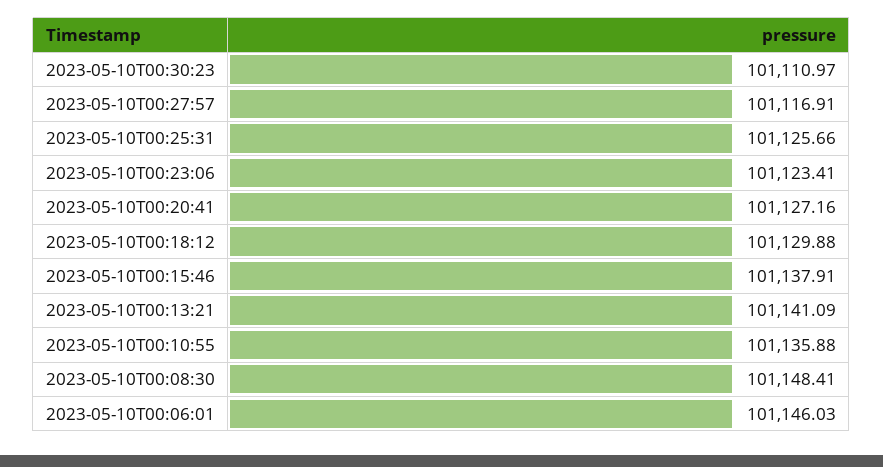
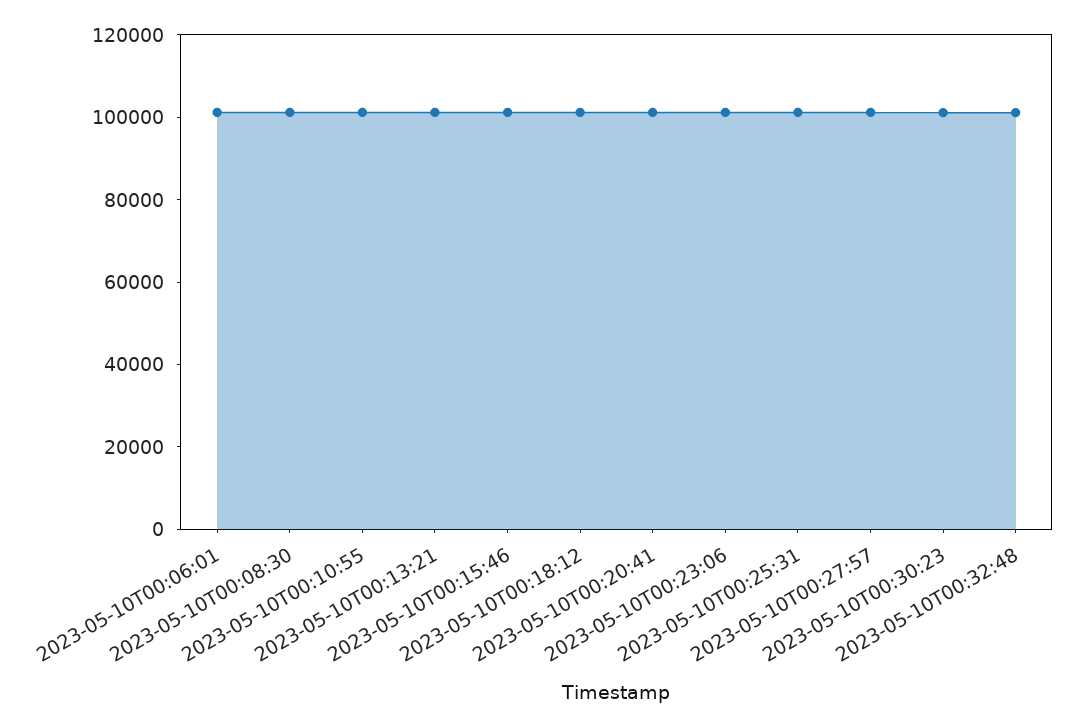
2023-05-10T00:32:48: none -> 100000

